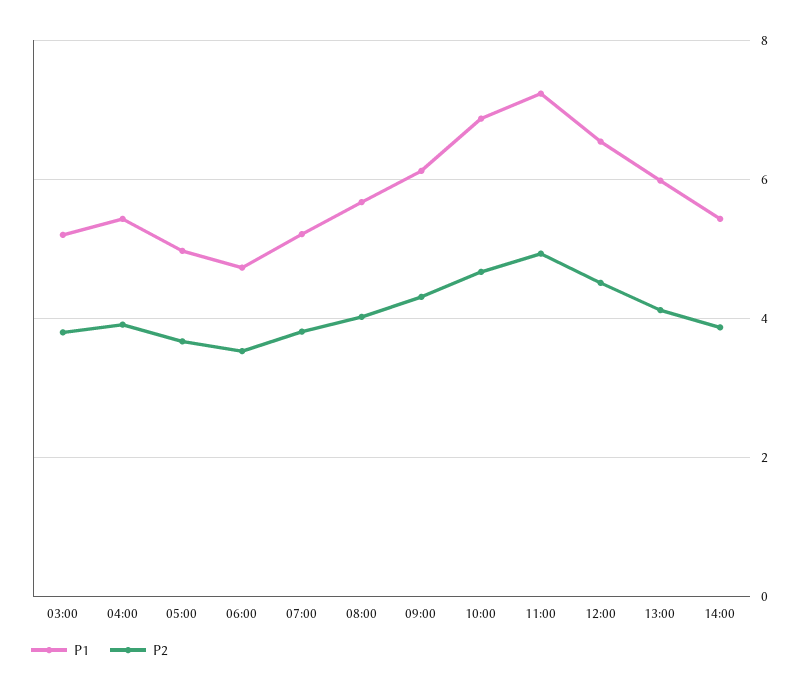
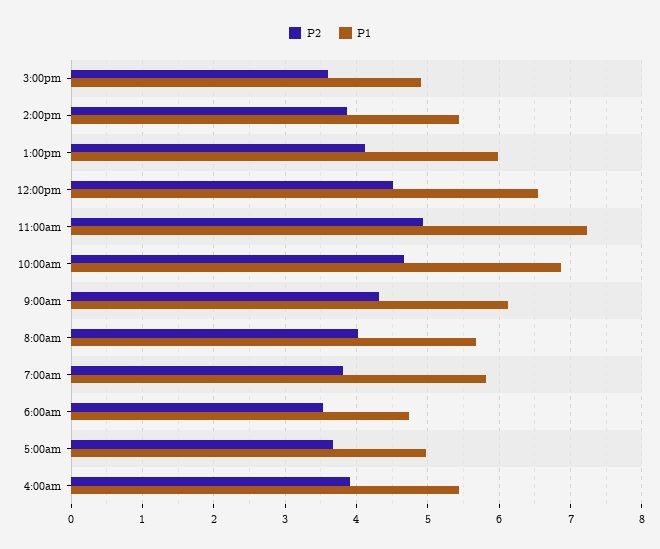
P1, 03:00: 5.2 -> none
P2, 03:00: 3.8 -> none
P1, 07:00: 5.2 -> 5.8
P2, 3:00pm: none -> 3.6
P1, 3:00pm: none -> 4.9

